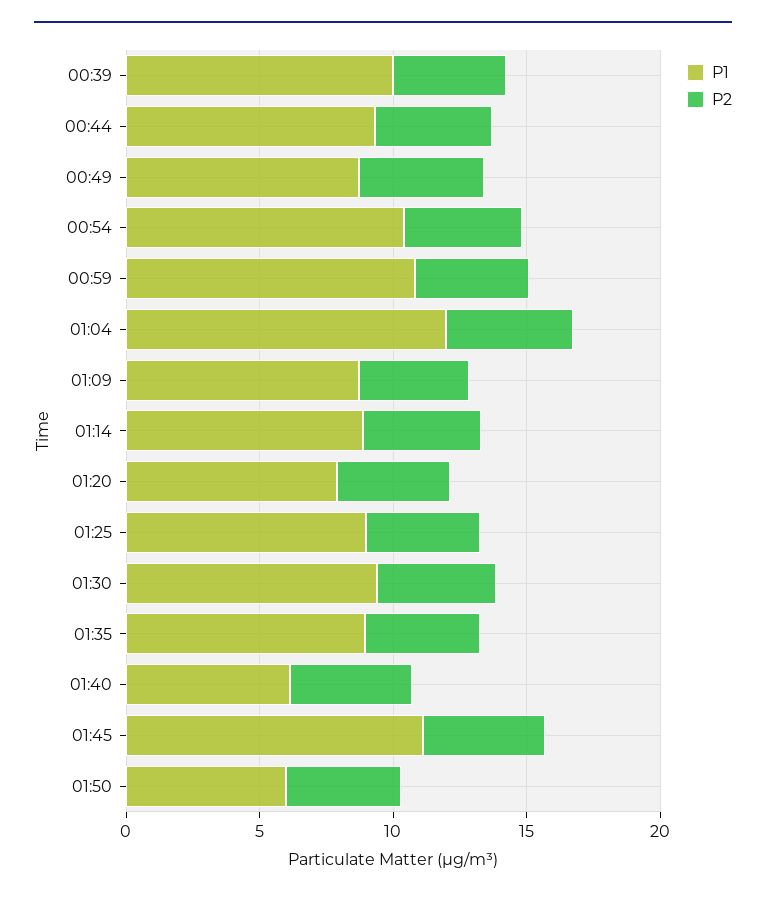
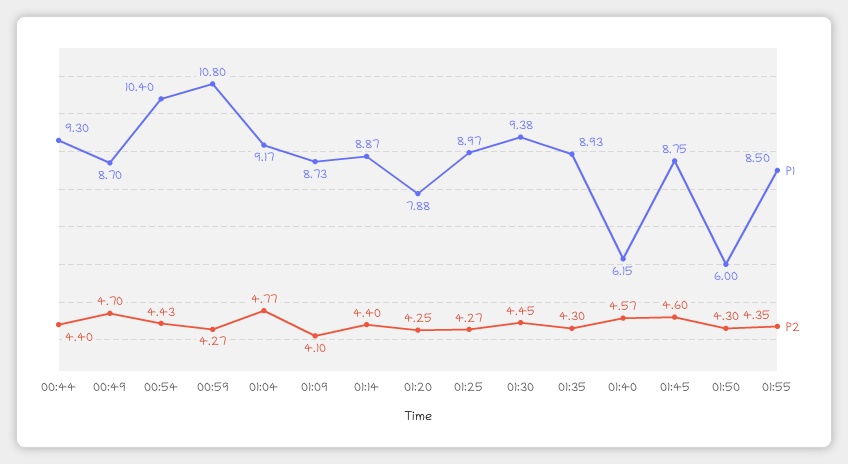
P1, 00:39: 10 -> none
P2, 00:39: 4 -> none
P1, 01:04: 12 -> 9.17
P1, 01:45: 11 -> 8.75
P1, 01:55: none -> 8.5
P2, 01:55: none -> 4.35

